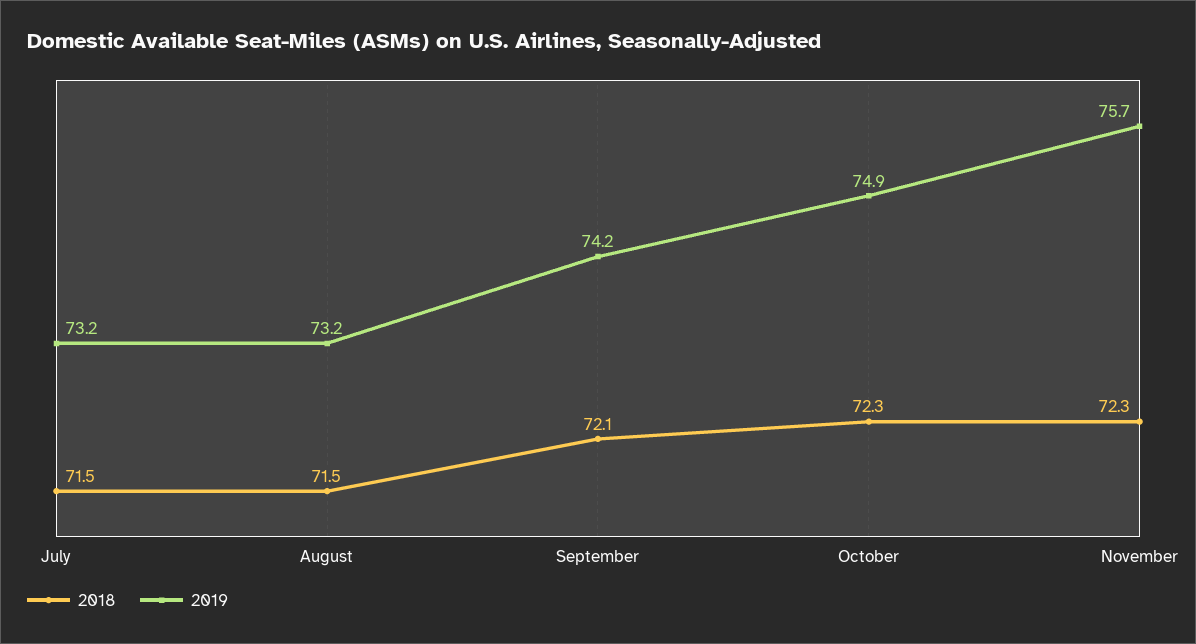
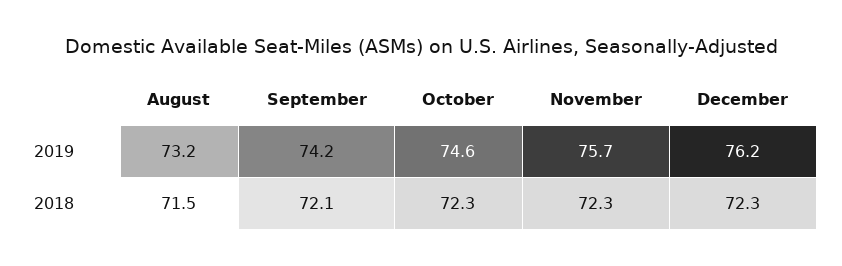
2018, July: 71.5 -> none
2019, July: 73.2 -> none
2019, October: 74.9 -> 74.6
2019, December: none -> 76.2
2018, December: none -> 72.3

